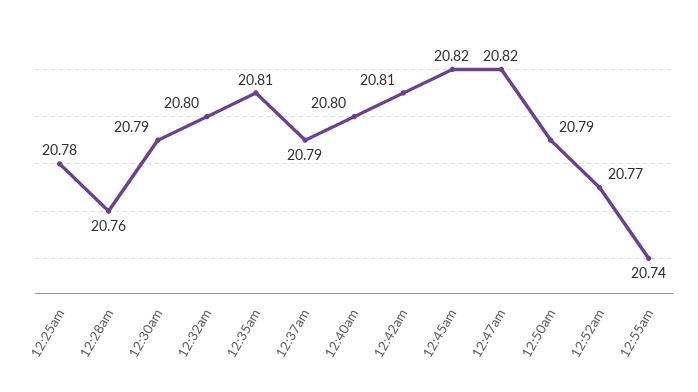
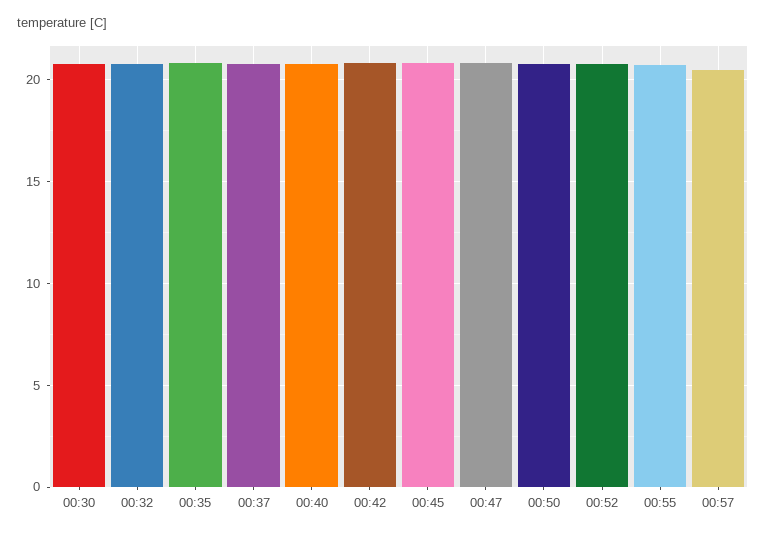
12:25am: 20.78 -> none
12:28am: 20.76 -> none
00:57: none -> 20.5

